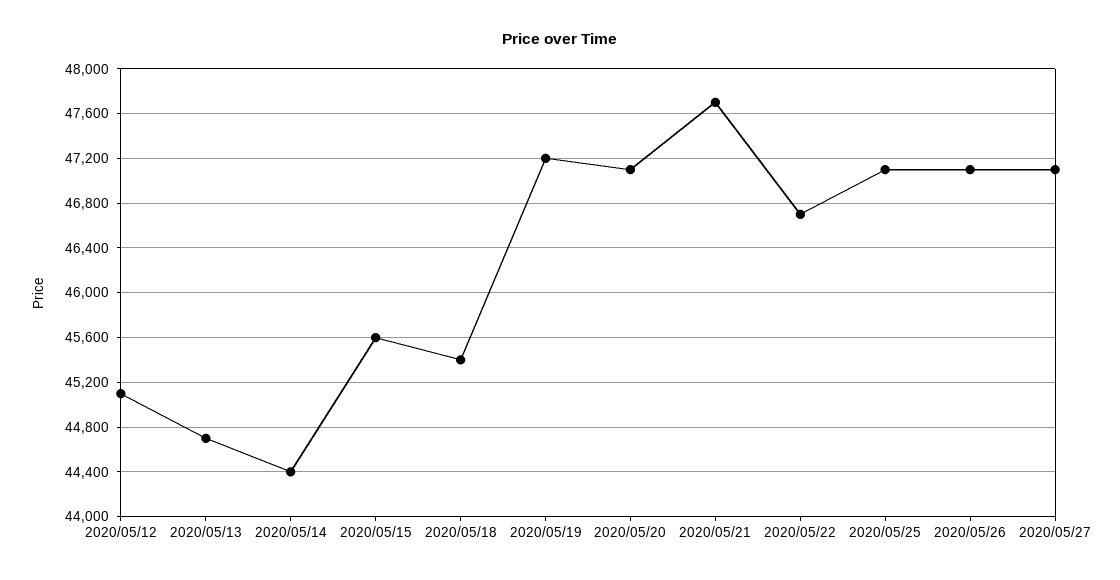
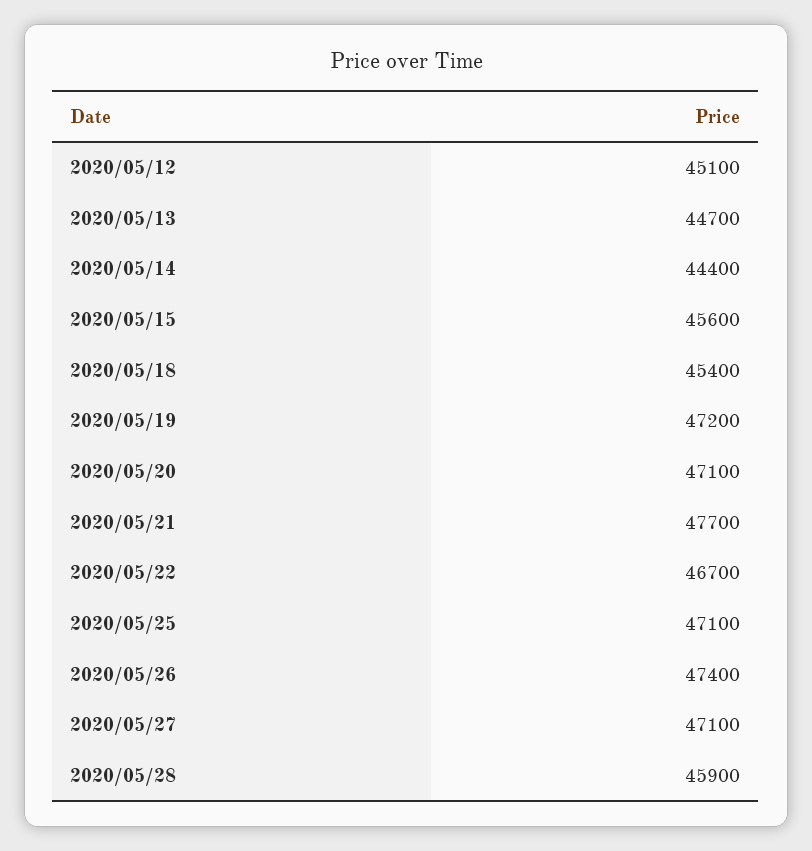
2020/05/26: 47100 -> 47400
2020/05/28: none -> 45900

